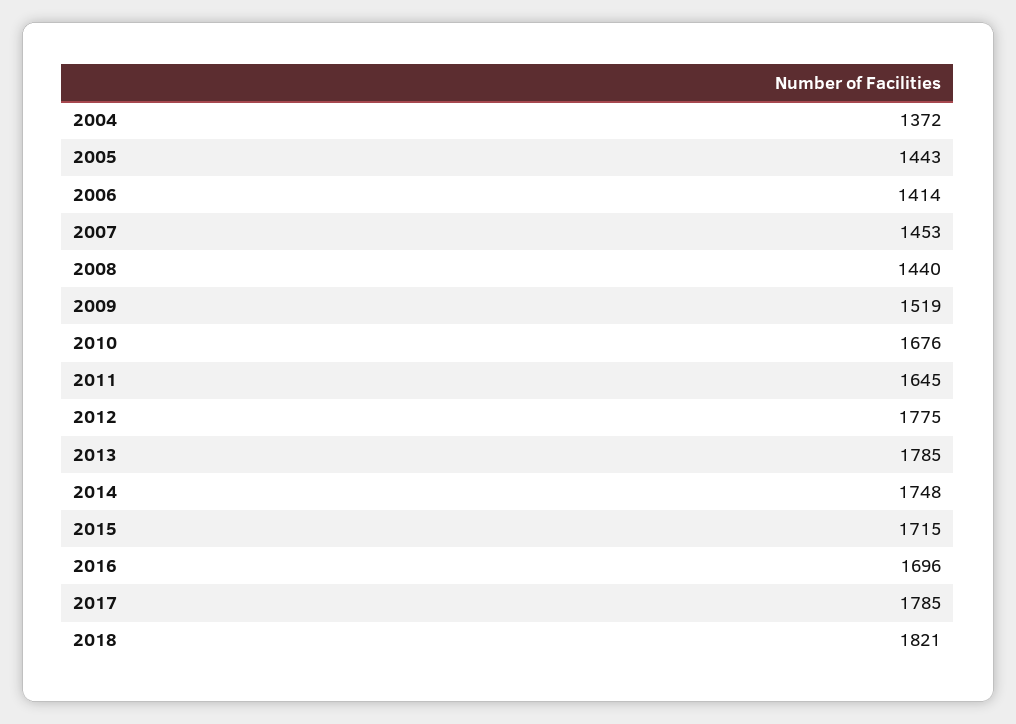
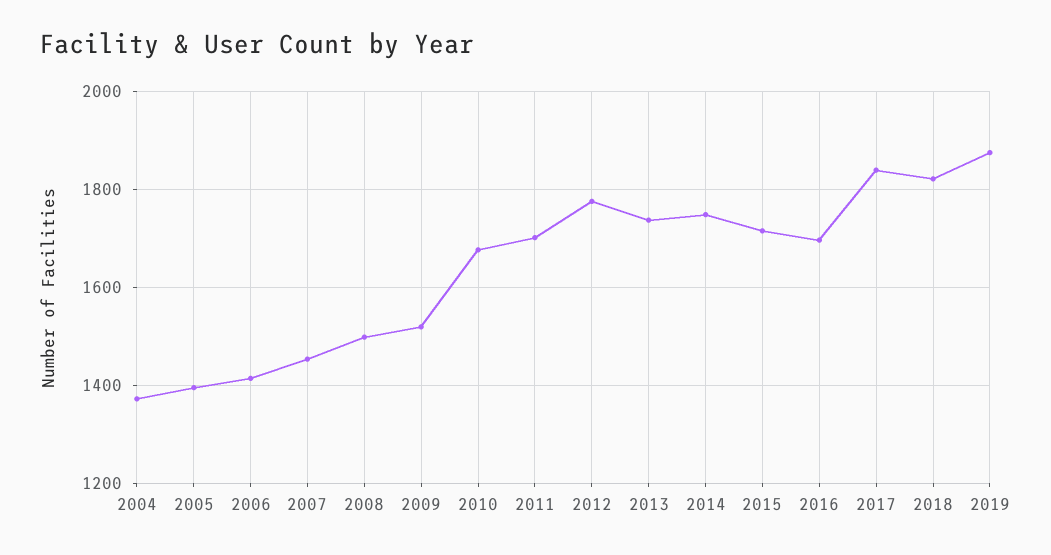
2005: 1443 -> 1400
2008: 1440 -> 1500
2011: 1645 -> 1700
2013: 1785 -> 1740
2017: 1785 -> 1840
2019: none -> 1880

